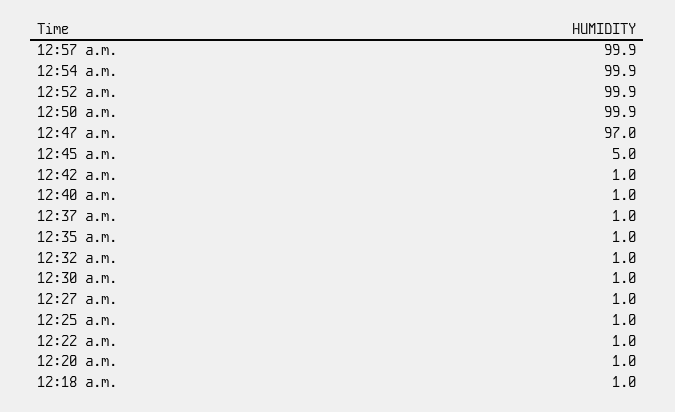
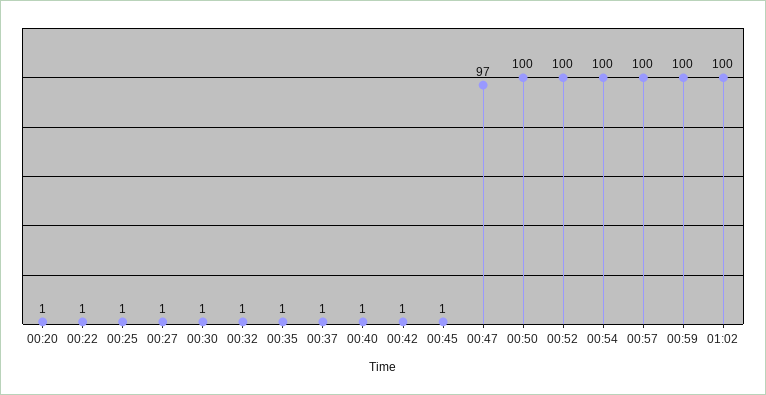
12:45 a.m.: 5 -> 1
12:18 a.m.: 1 -> none
00:59: none -> 100
01:02: none -> 100

